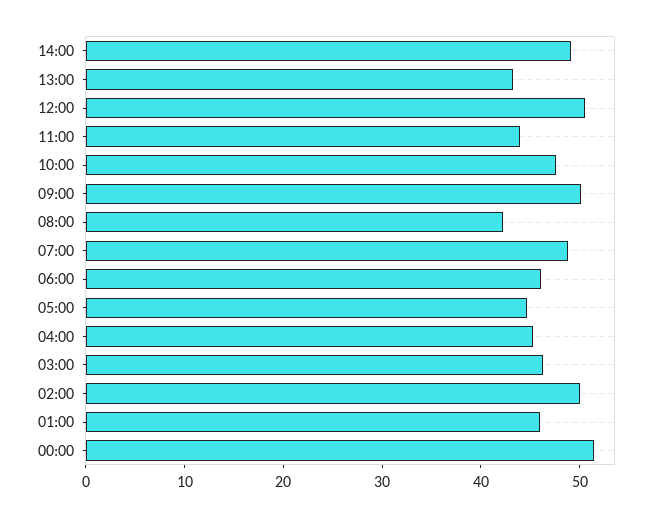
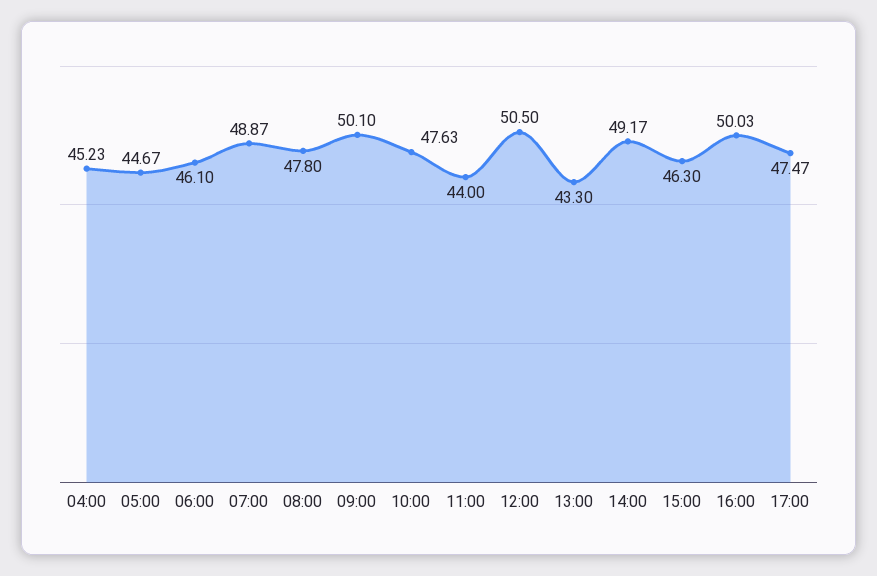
08:00: 42 -> 47.8
03:00: 46 -> none
02:00: 50 -> none
01:00: 46 -> none
00:00: 52 -> none
15:00: none -> 46.3
16:00: none -> 50.03
17:00: none -> 47.47

